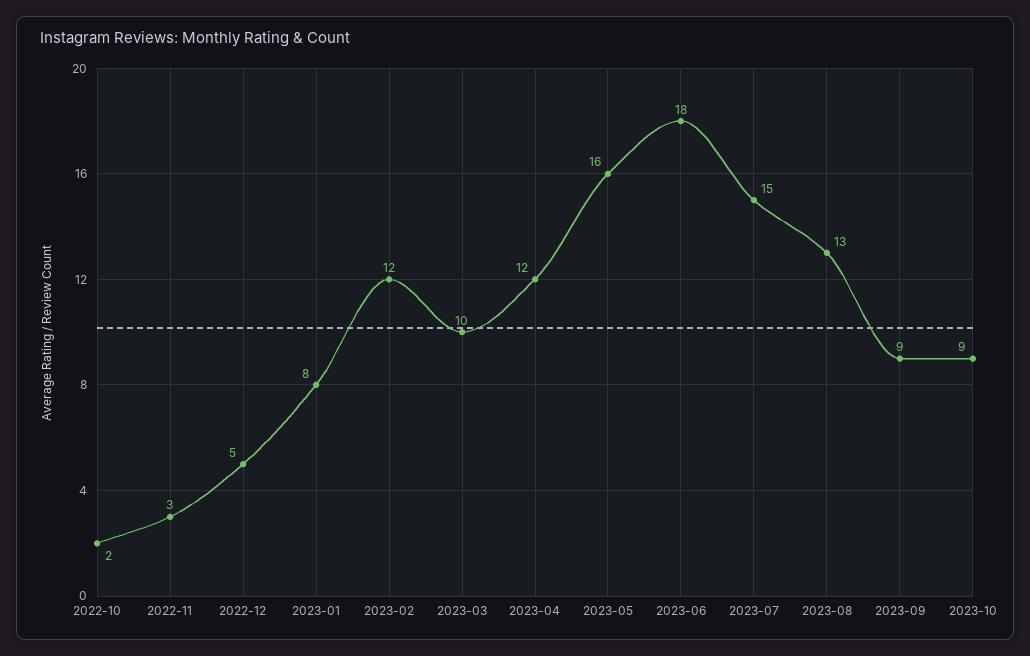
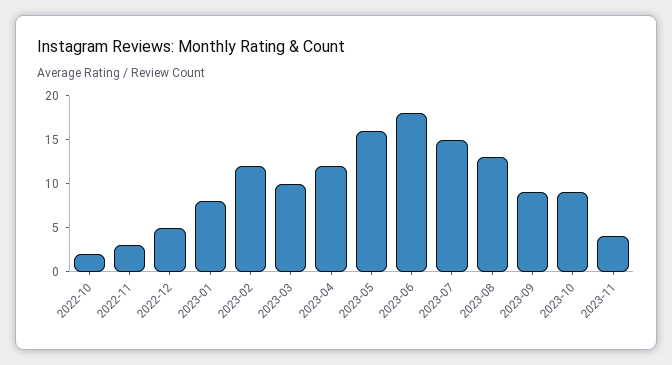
2023-11: none -> 4

